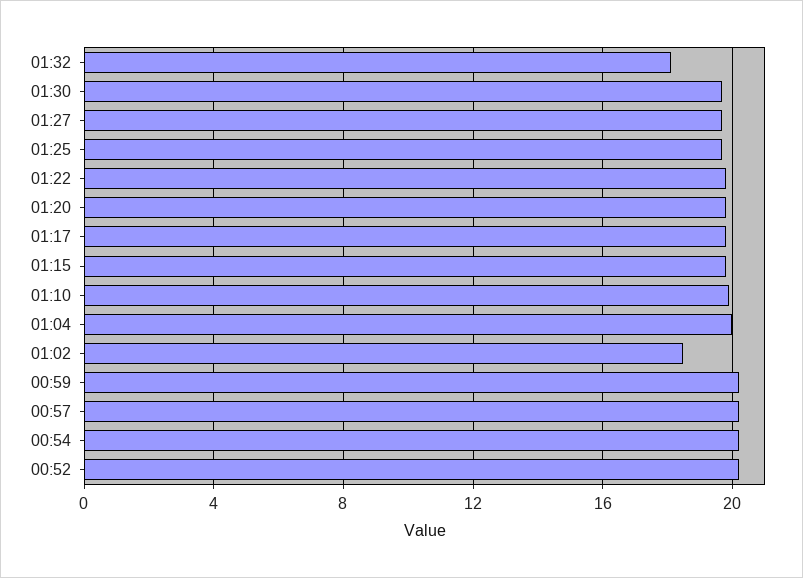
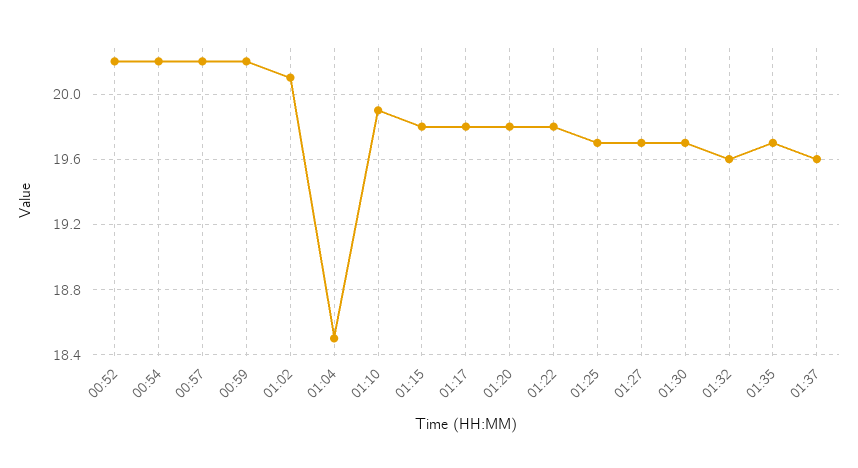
01:32: 18 -> 19.6
01:04: 20 -> 18.5
01:02: 18.5 -> 20.1
01:35: none -> 19.7
01:37: none -> 19.6

